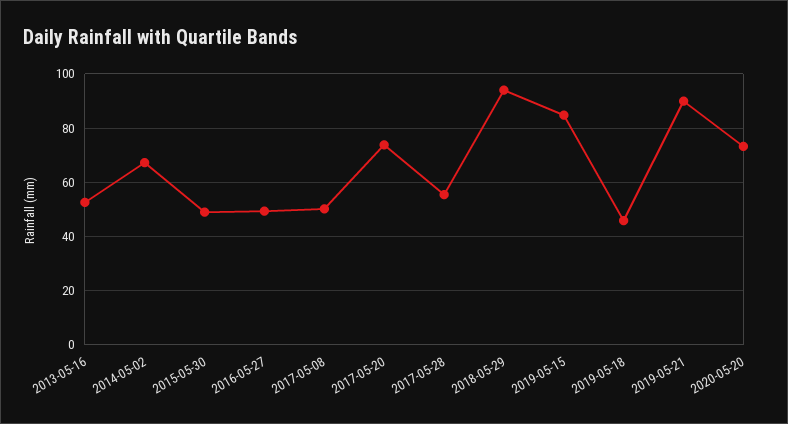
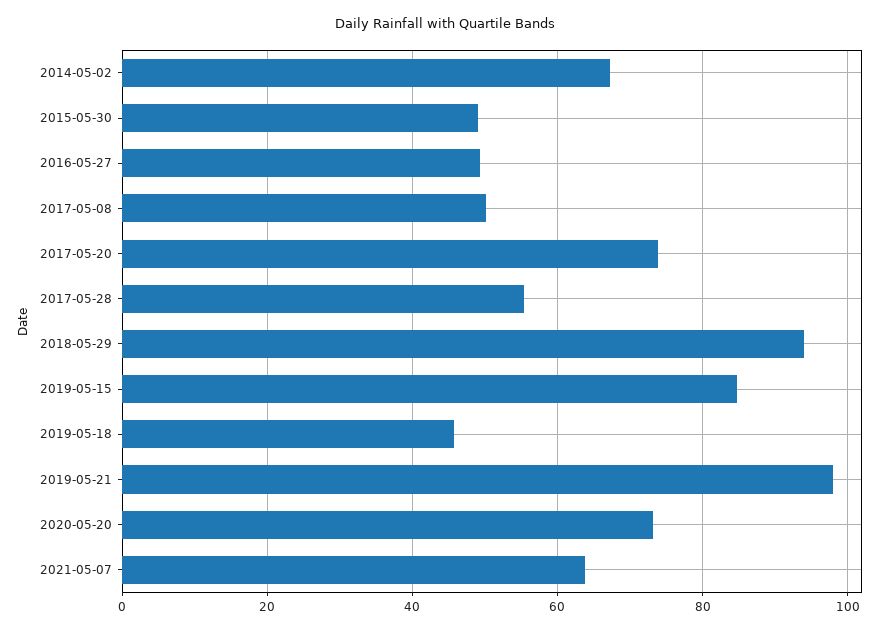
2013-05-16: 52.5 -> none
2019-05-21: 90 -> 98
2021-05-07: none -> 64

